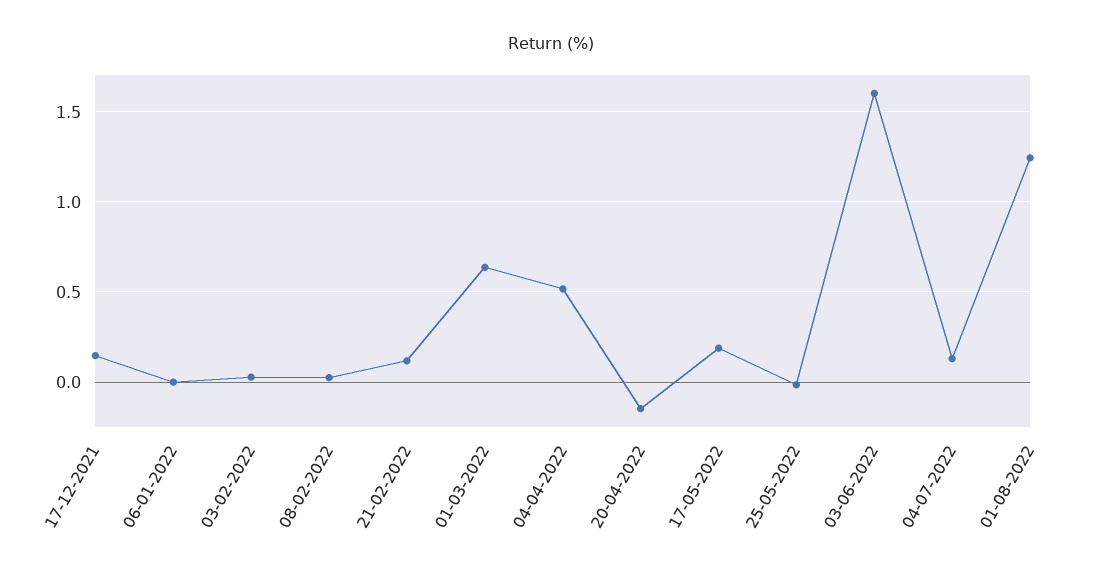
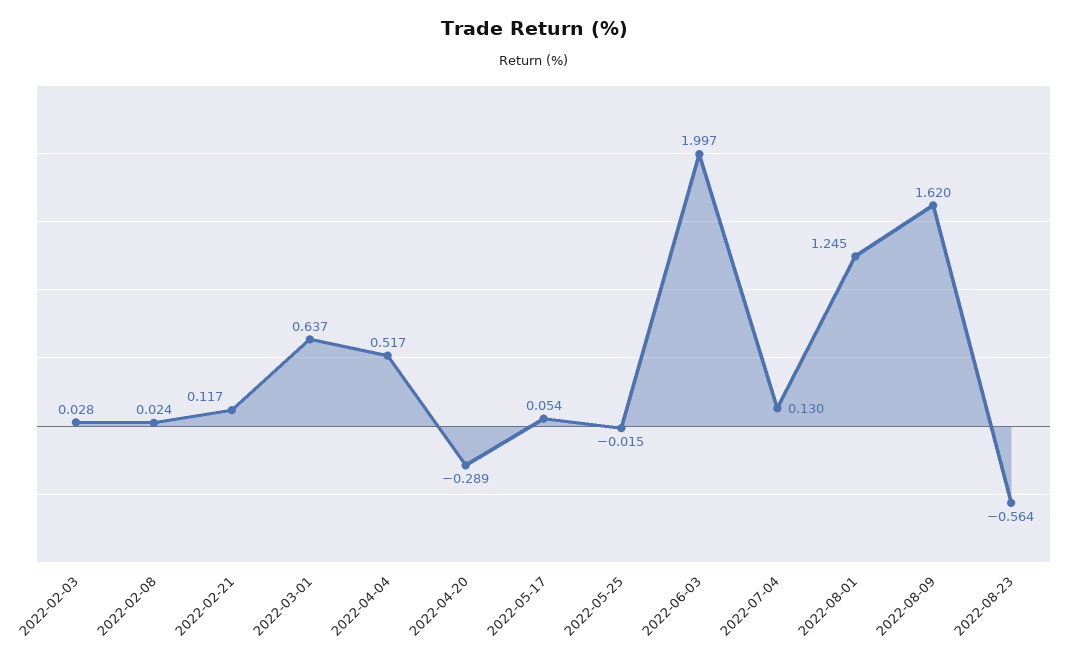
17-12-2021: 0.15 -> none
06-01-2022: 0 -> none
20-04-2022: -0.15 -> -0.289
17-05-2022: 0.2 -> 0.054
03-06-2022: 1.6 -> 1.997
2022-08-09: none -> 1.62
2022-08-23: none -> -0.564

